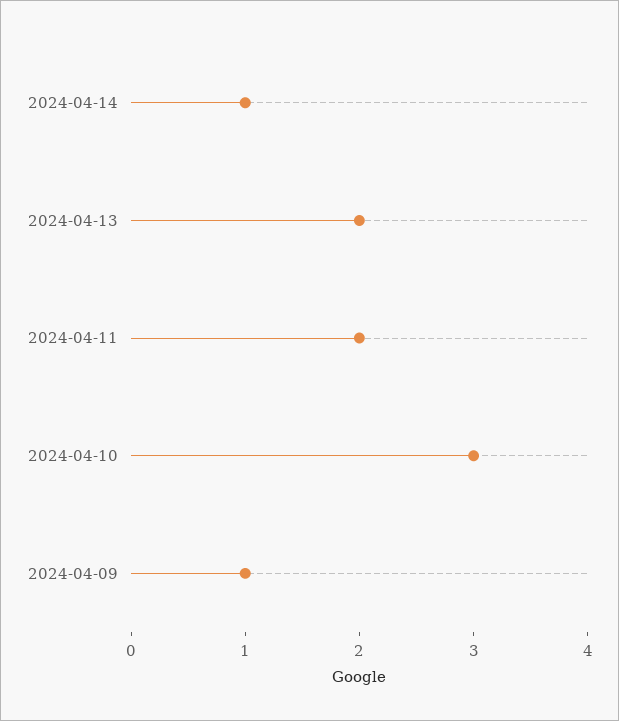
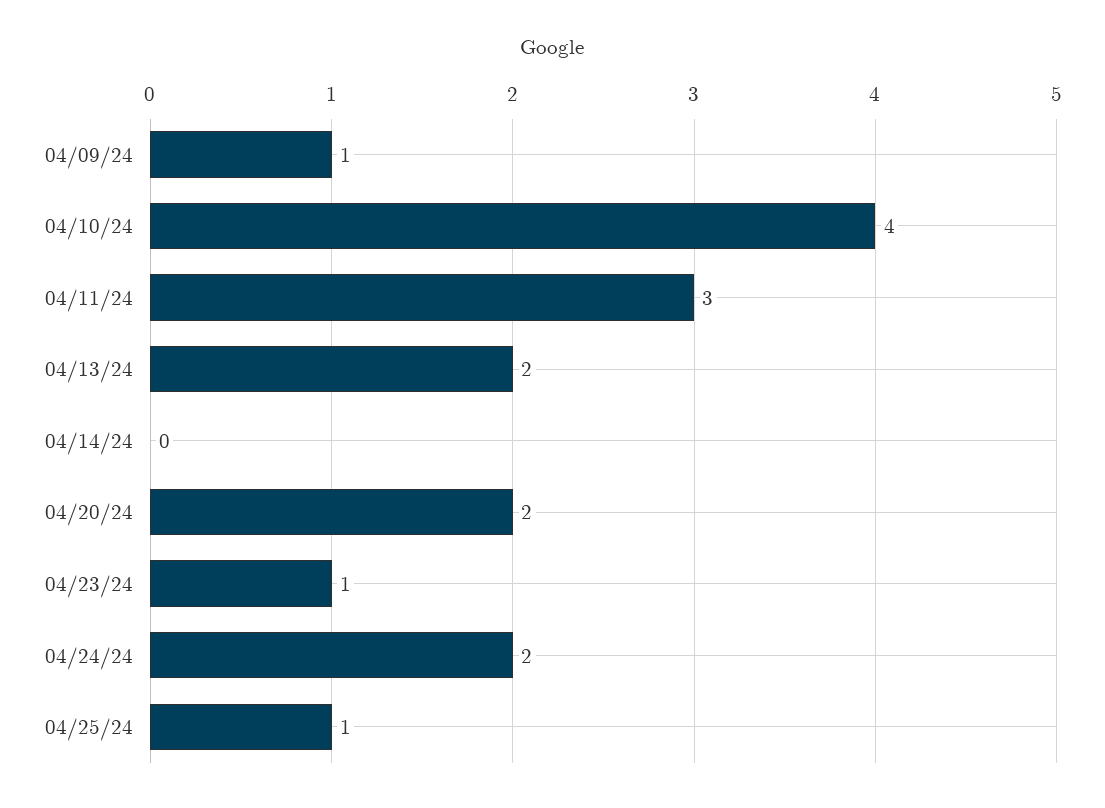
2024-04-14: 1 -> 0
2024-04-11: 2 -> 3
2024-04-10: 3 -> 4
04/20/24: none -> 2
04/23/24: none -> 1
04/24/24: none -> 2
04/25/24: none -> 1

